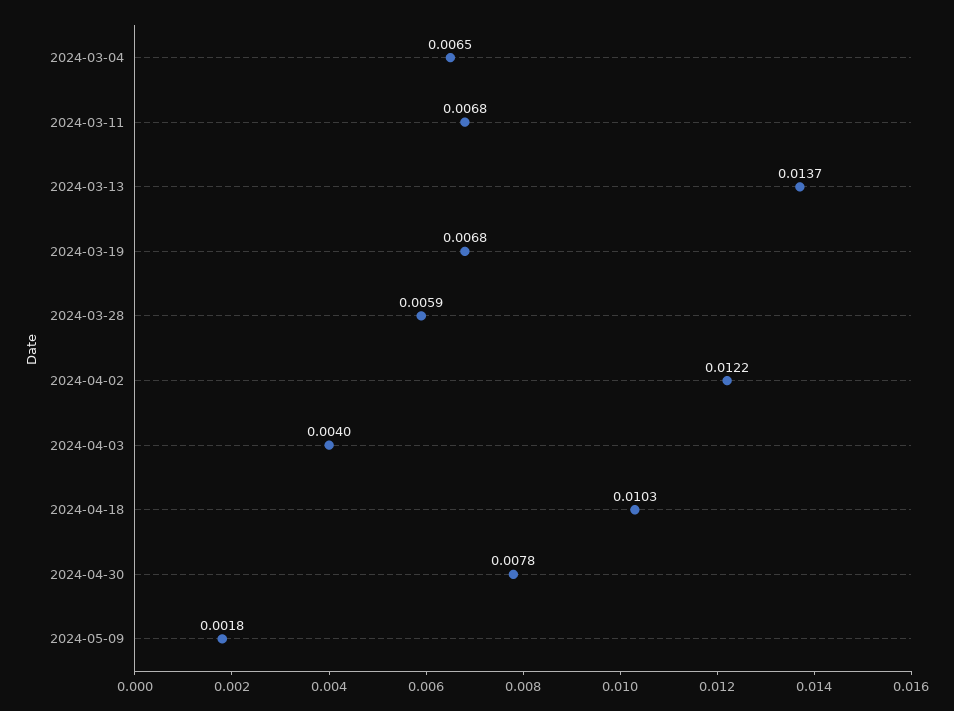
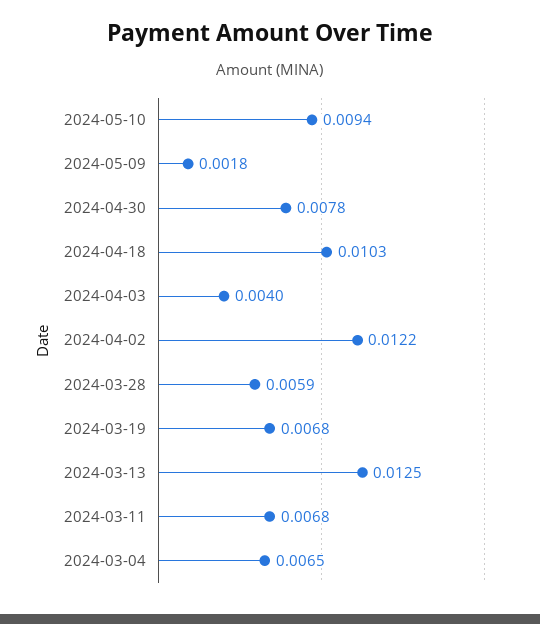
2024-03-13: 0.0137 -> 0.0125
2024-05-10: none -> 0.0094

